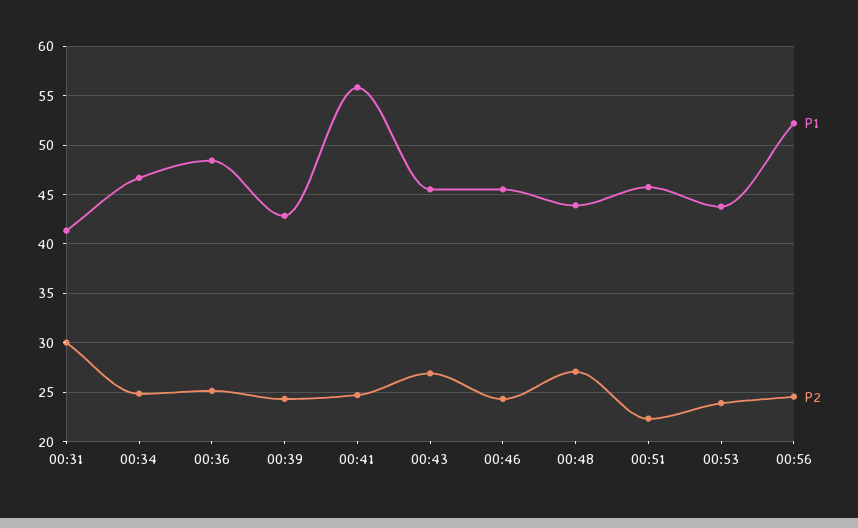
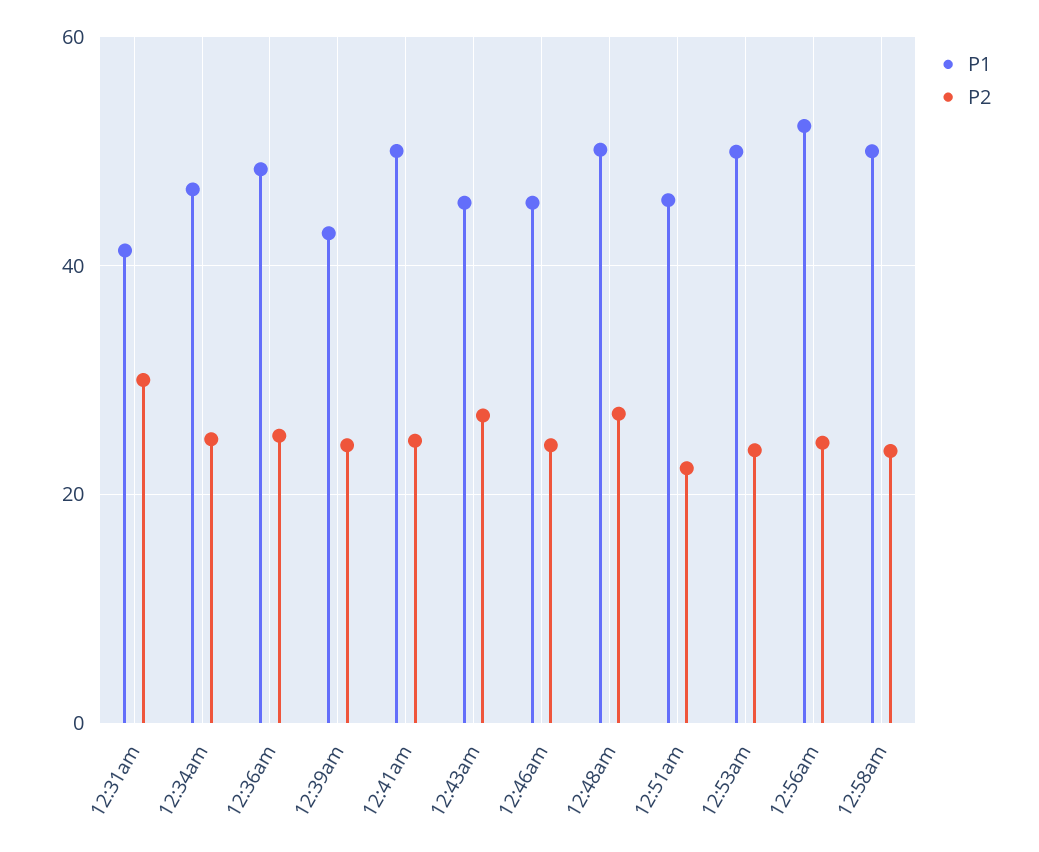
P1, 00:41: 56 -> 50
P1, 00:48: 44 -> 50
P1, 00:53: 44 -> 50
P1, 12:58am: none -> 50
P2, 12:58am: none -> 24

